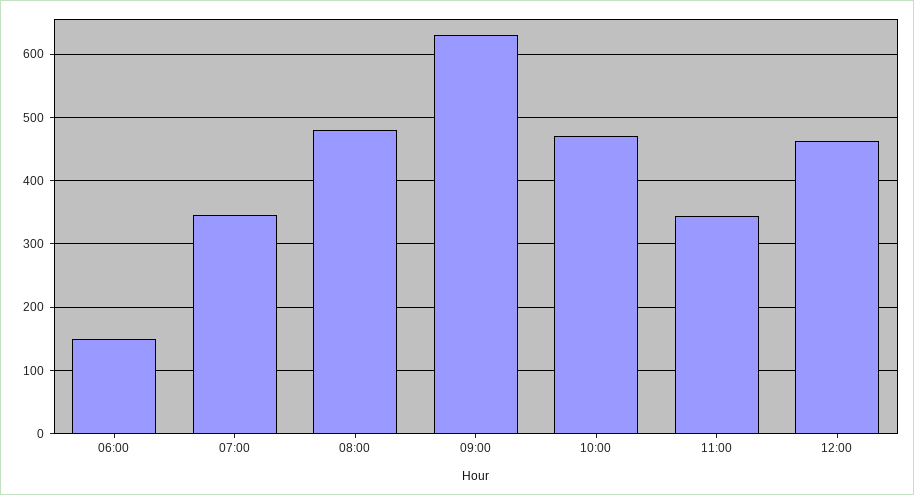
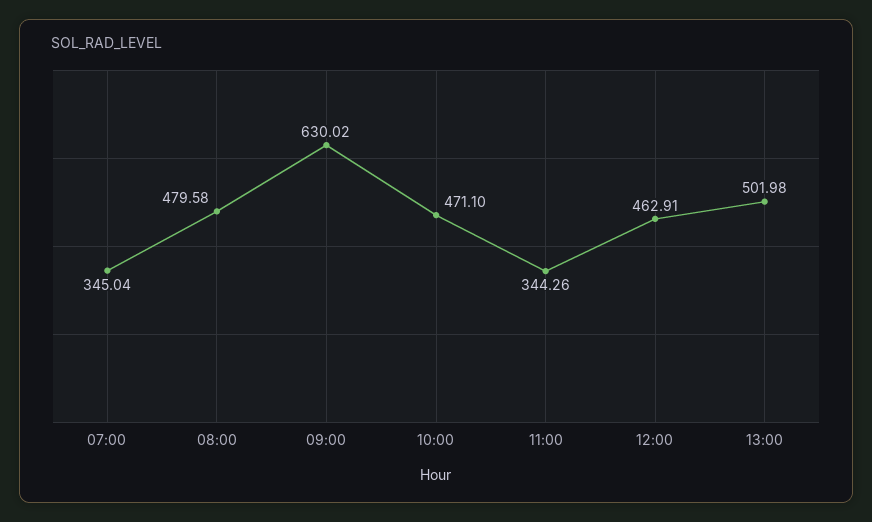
06:00: 150 -> none
13:00: none -> 501.98

